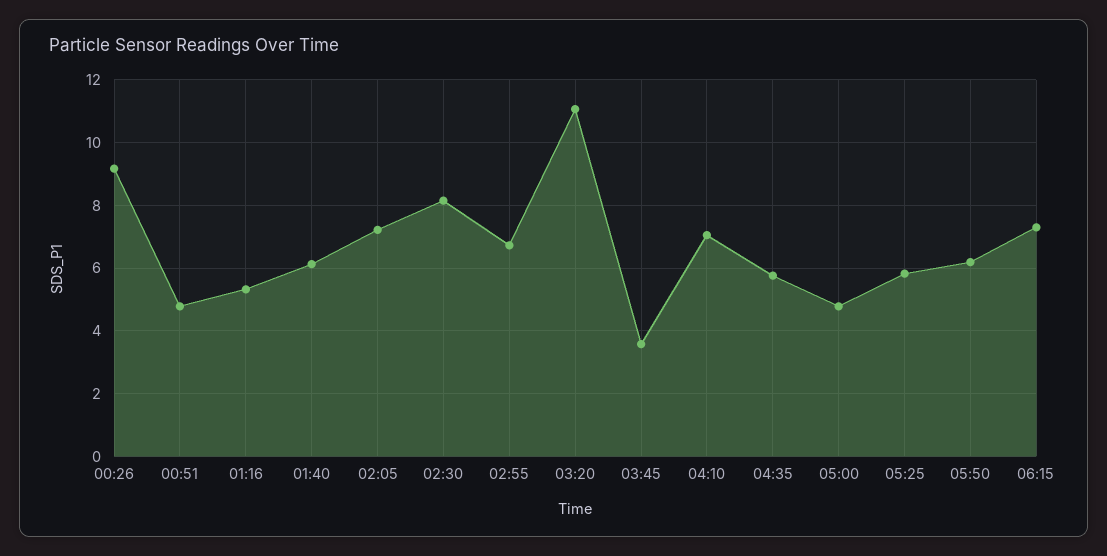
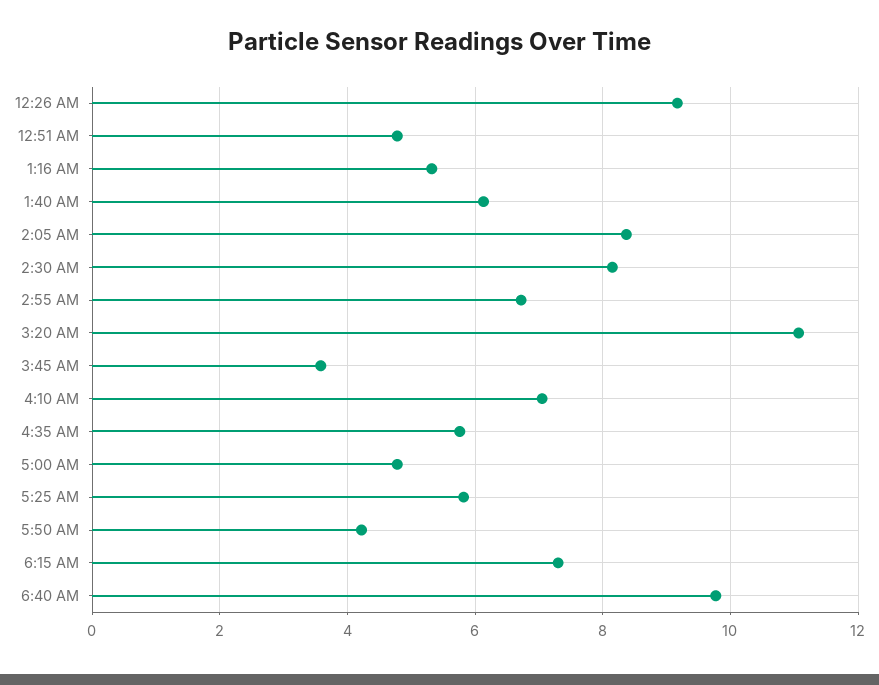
02:05: 7.2 -> 8.4
05:50: 6.2 -> 4.2
6:40 AM: none -> 9.8

